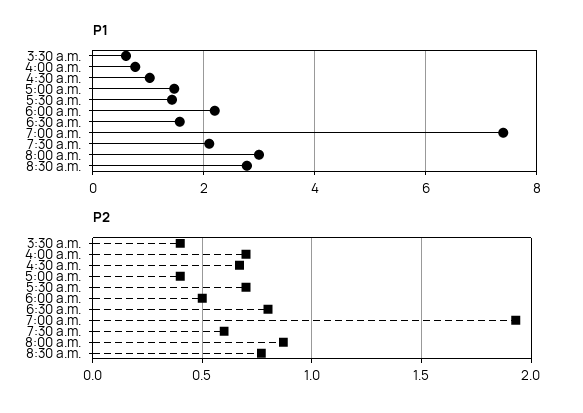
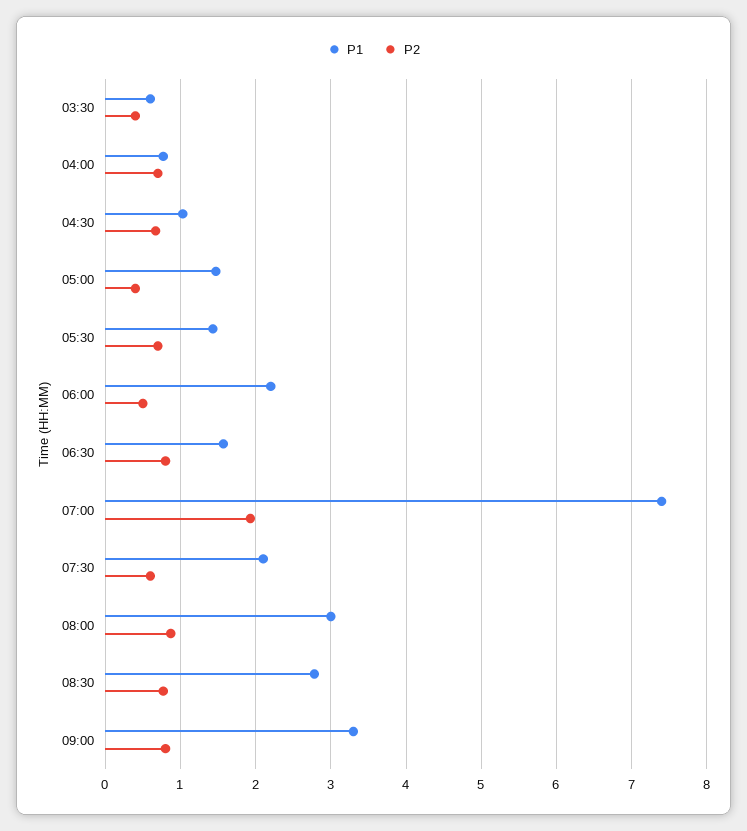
P1, 09:00: none -> 3.3
P2, 09:00: none -> 0.8

